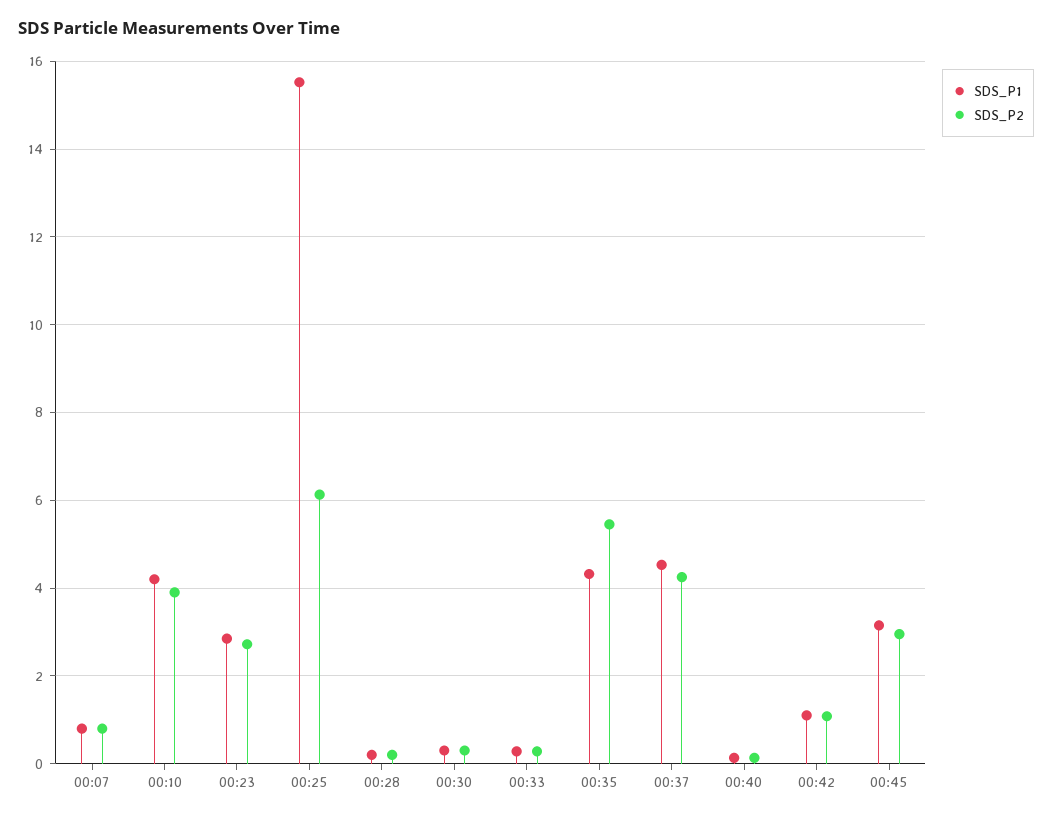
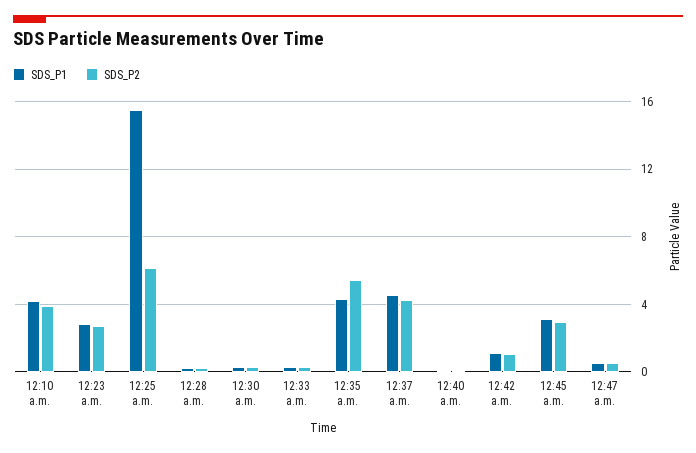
SDS_P1, 00:07: 0.8 -> none
SDS_P2, 00:07: 0.8 -> none
SDS_P1, 12:47 a.m.: none -> 0.5
SDS_P2, 12:47 a.m.: none -> 0.5

